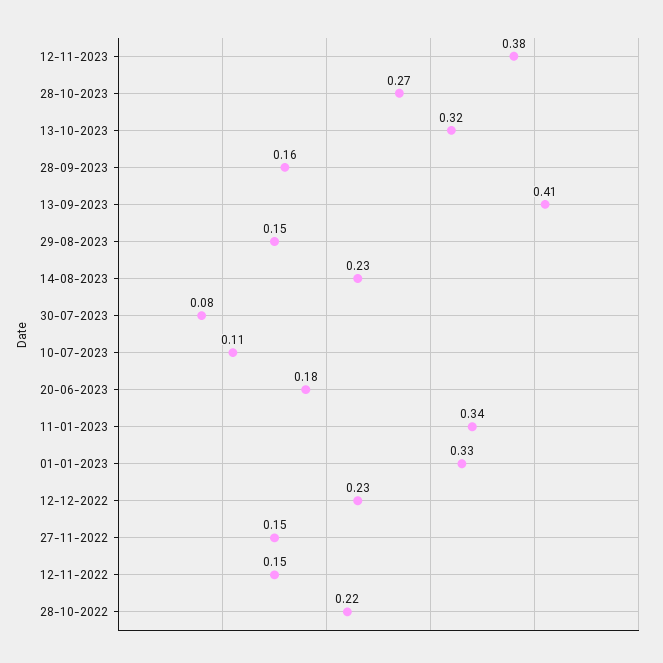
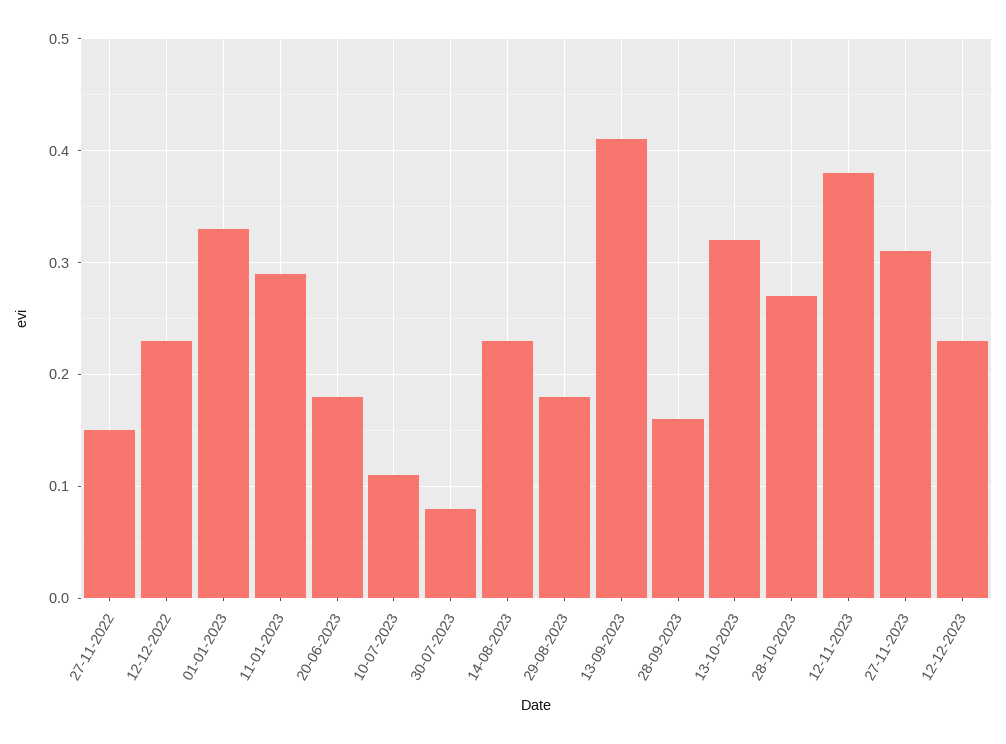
29-08-2023: 0.15 -> 0.18
11-01-2023: 0.34 -> 0.29
12-11-2022: 0.15 -> none
28-10-2022: 0.22 -> none
27-11-2023: none -> 0.31
12-12-2023: none -> 0.23

